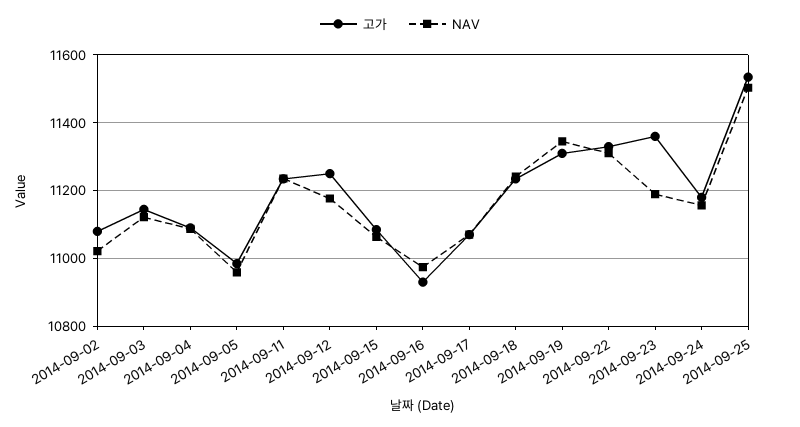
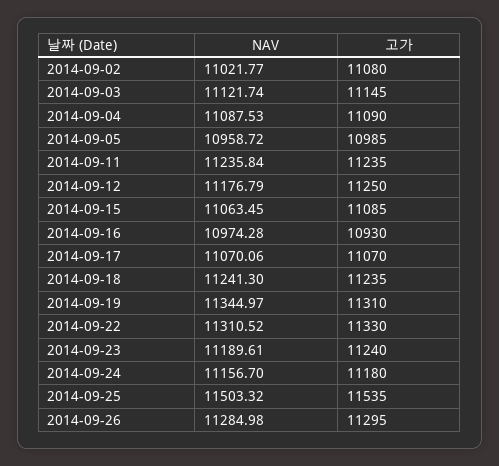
고가, 2014-09-23: 11360 -> 11240
NAV, 2014-09-26: none -> 11284.98
고가, 2014-09-26: none -> 11295

